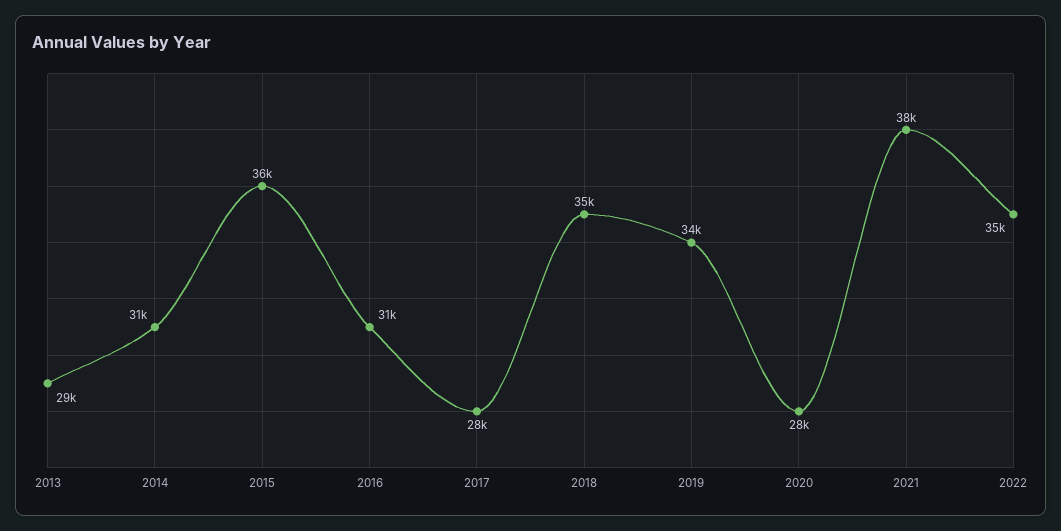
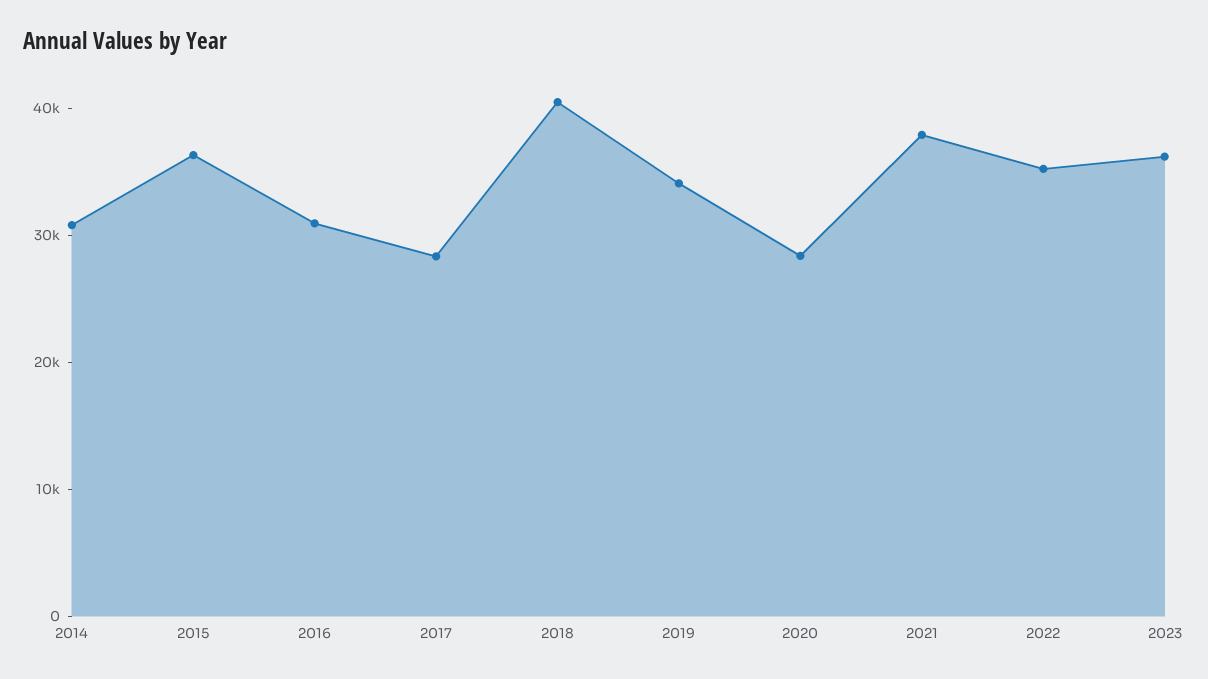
2013: 29000 -> none
2018: 35000 -> 40000
2023: none -> 36000

